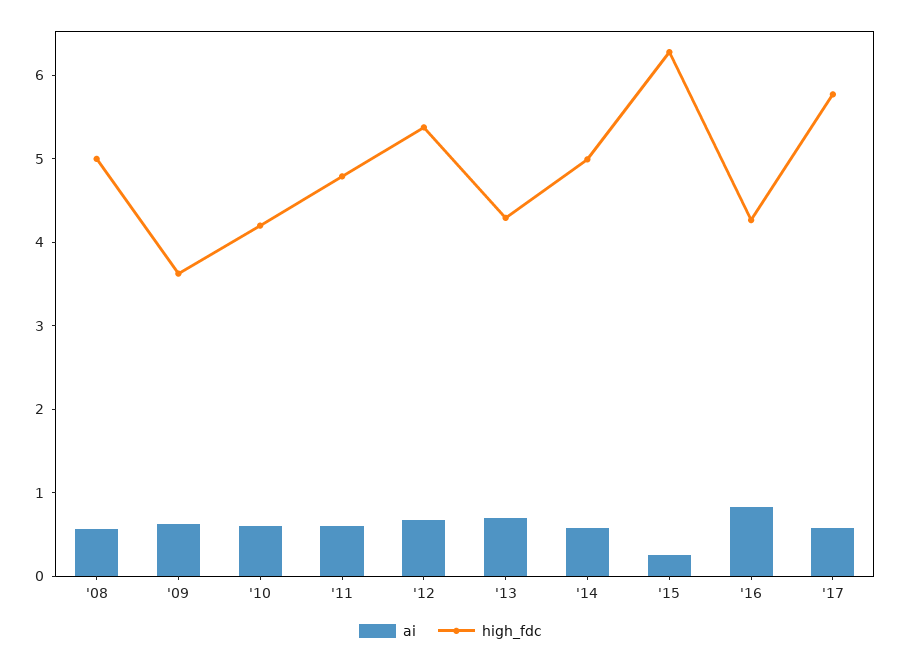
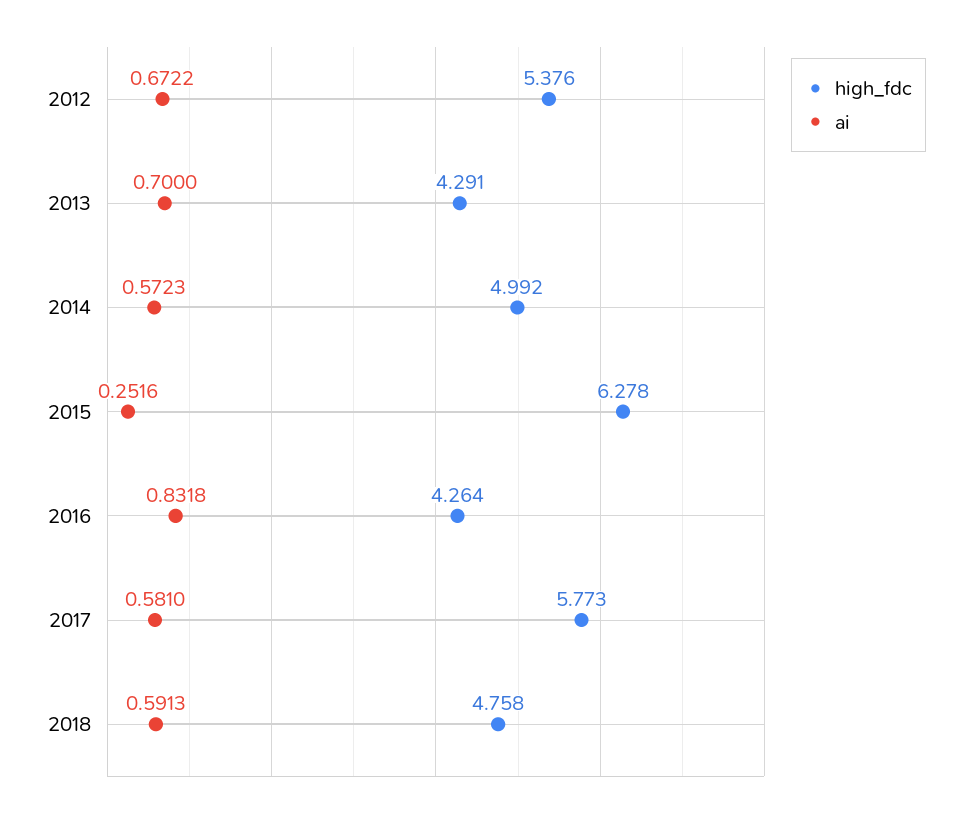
ai, '08: 0.6 -> none
high_fdc, '08: 5 -> none
ai, '09: 0.6 -> none
high_fdc, '09: 3.6 -> none
ai, '10: 0.6 -> none
high_fdc, '10: 4.2 -> none
ai, '11: 0.6 -> none
high_fdc, '11: 4.8 -> none
high_fdc, 2018: none -> 4.758
ai, 2018: none -> 0.5913

